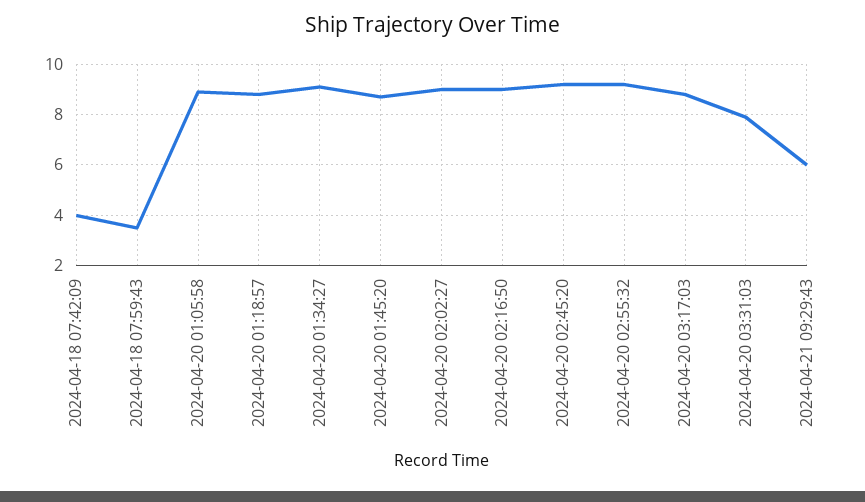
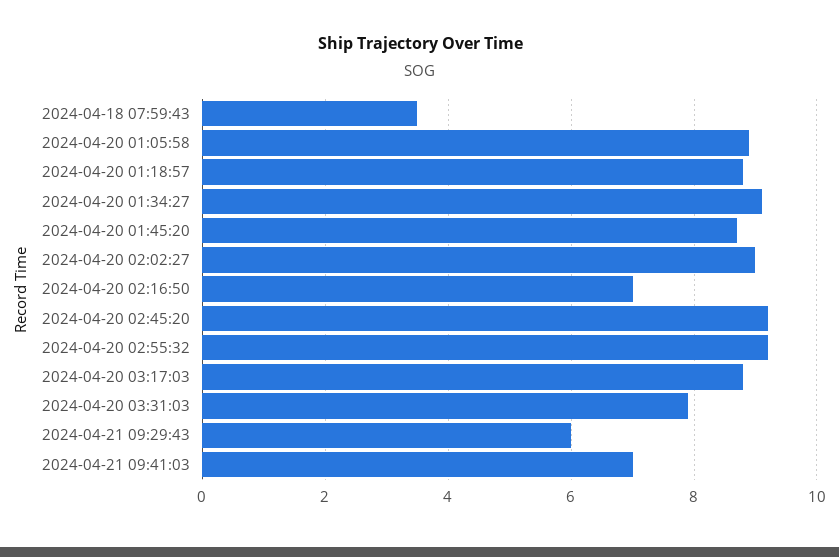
2024-04-18 07:42:09: 4 -> none
2024-04-20 02:16:50: 9 -> 7
2024-04-21 09:41:03: none -> 7

